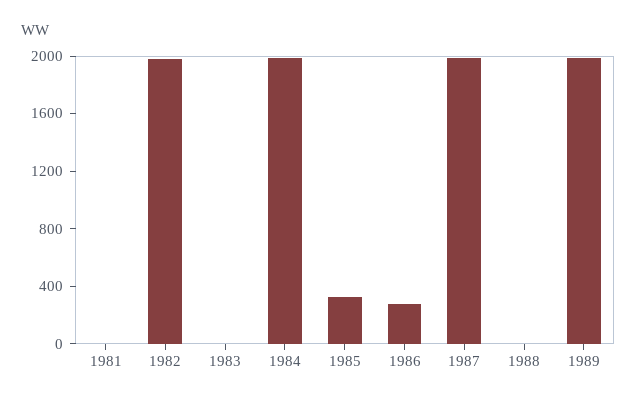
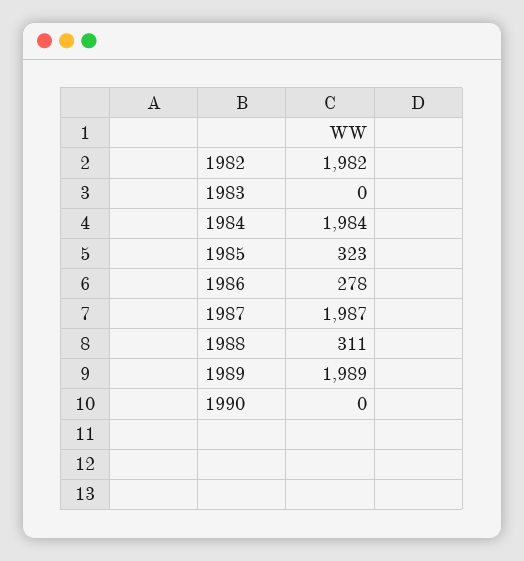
1981: 0 -> none
1988: 0 -> 311
1990: none -> 0

